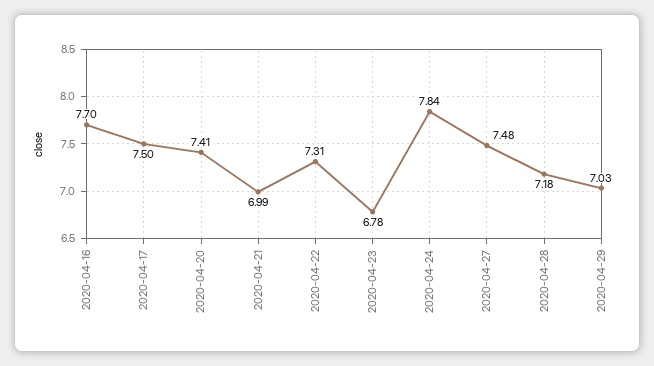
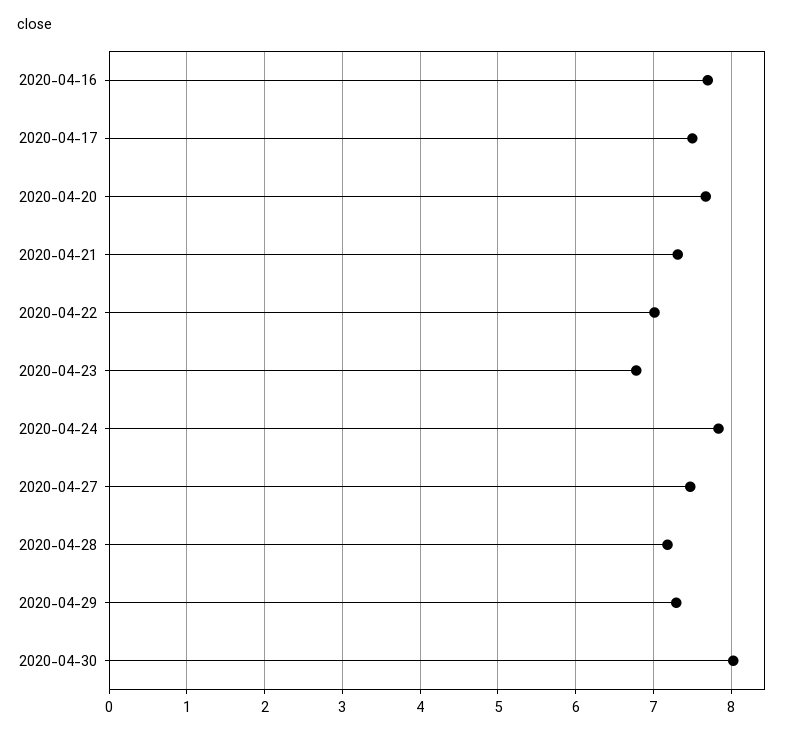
2020-04-20: 7.41 -> 7.7
2020-04-21: 6.99 -> 7.3
2020-04-22: 7.31 -> 7
2020-04-29: 7.03 -> 7.3
2020-04-30: none -> 8

